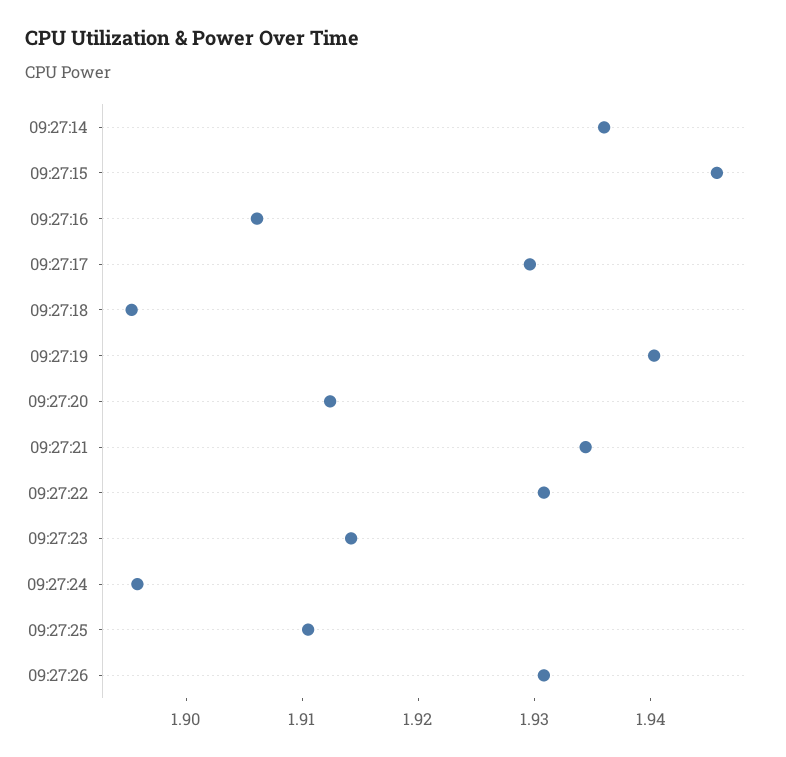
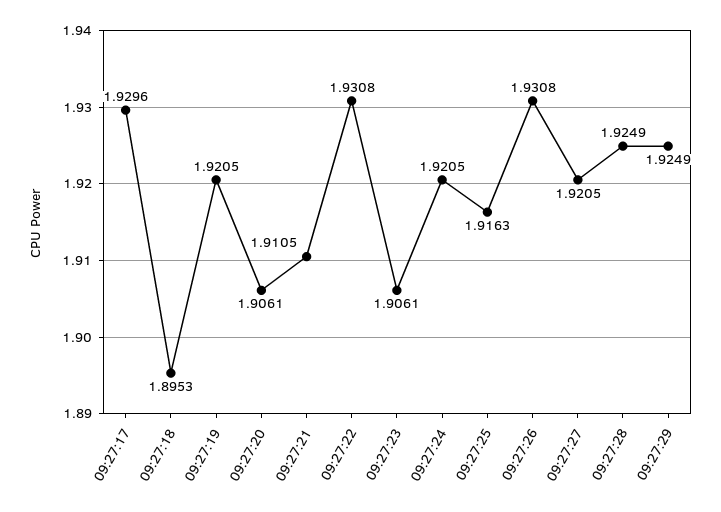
09:27:14: 1.936 -> none
09:27:15: 1.946 -> none
09:27:16: 1.906 -> none
09:27:19: 1.94 -> 1.9205
09:27:20: 1.912 -> 1.9061
09:27:21: 1.934 -> 1.9105
09:27:23: 1.914 -> 1.9061
09:27:24: 1.896 -> 1.9205
09:27:25: 1.91 -> 1.9163
09:27:27: none -> 1.9205
09:27:28: none -> 1.9249
09:27:29: none -> 1.9249

